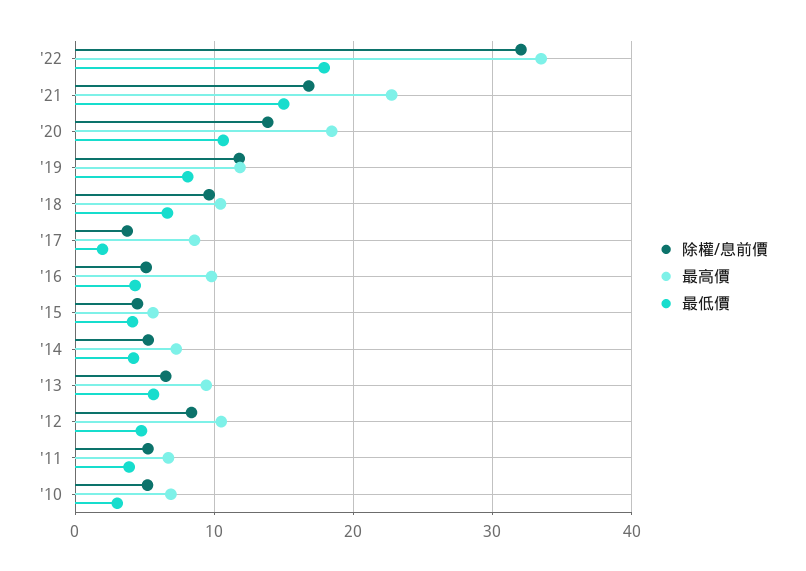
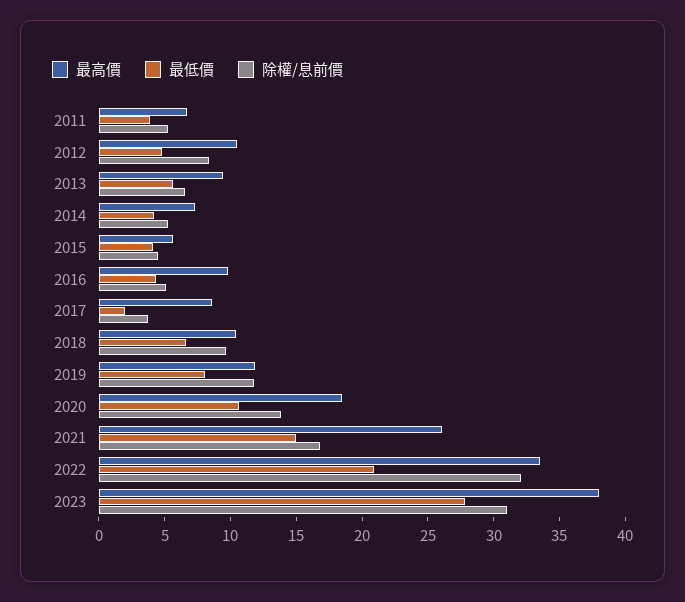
最低價, '22: 18 -> 21
最高價, '21: 23 -> 26
除權/息前價, '10: 5 -> none
最高價, '10: 7 -> none
最低價, '10: 3 -> none
最高價, 2023: none -> 38
最低價, 2023: none -> 28
除權/息前價, 2023: none -> 31

